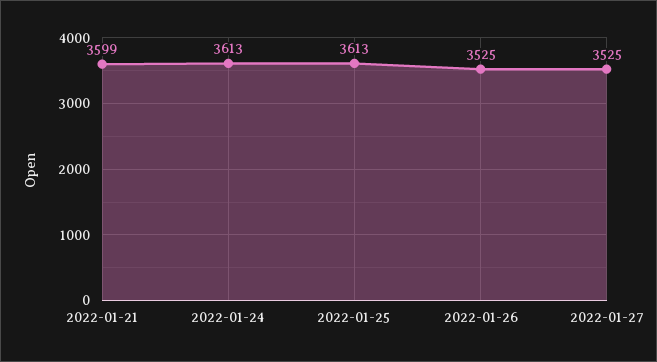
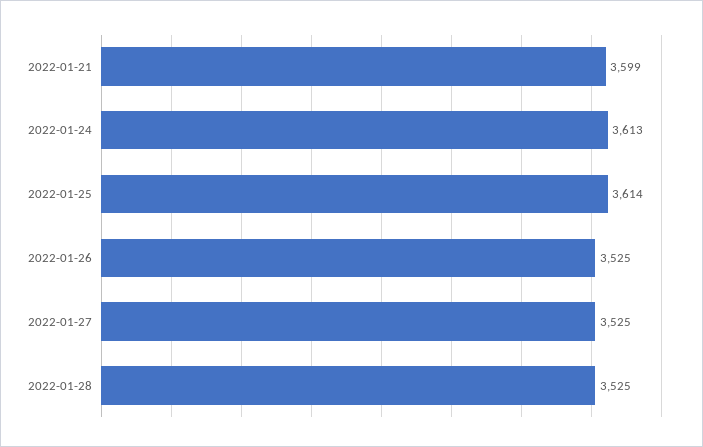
2022-01-25: 3613 -> 3614
2022-01-28: none -> 3525

